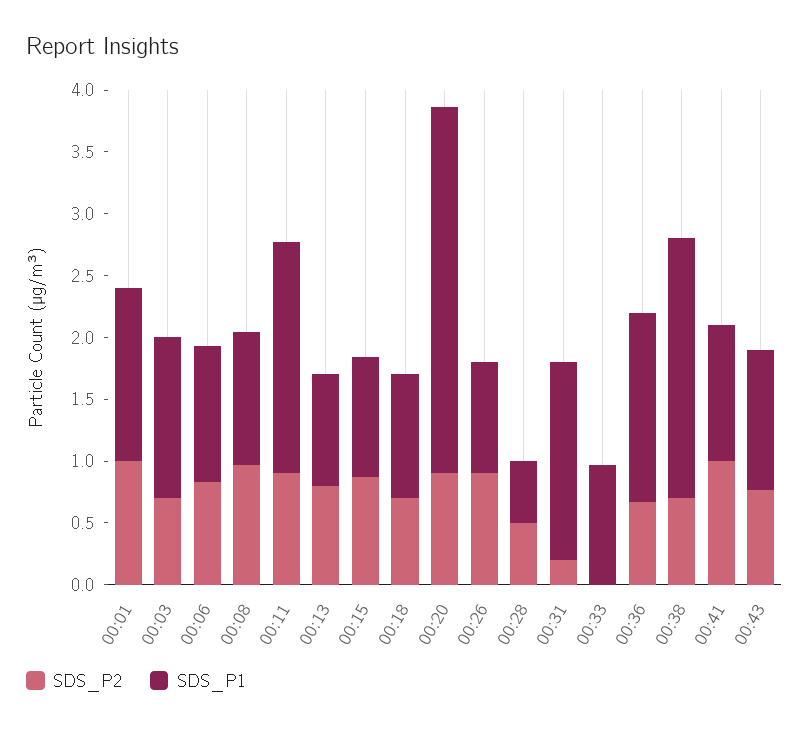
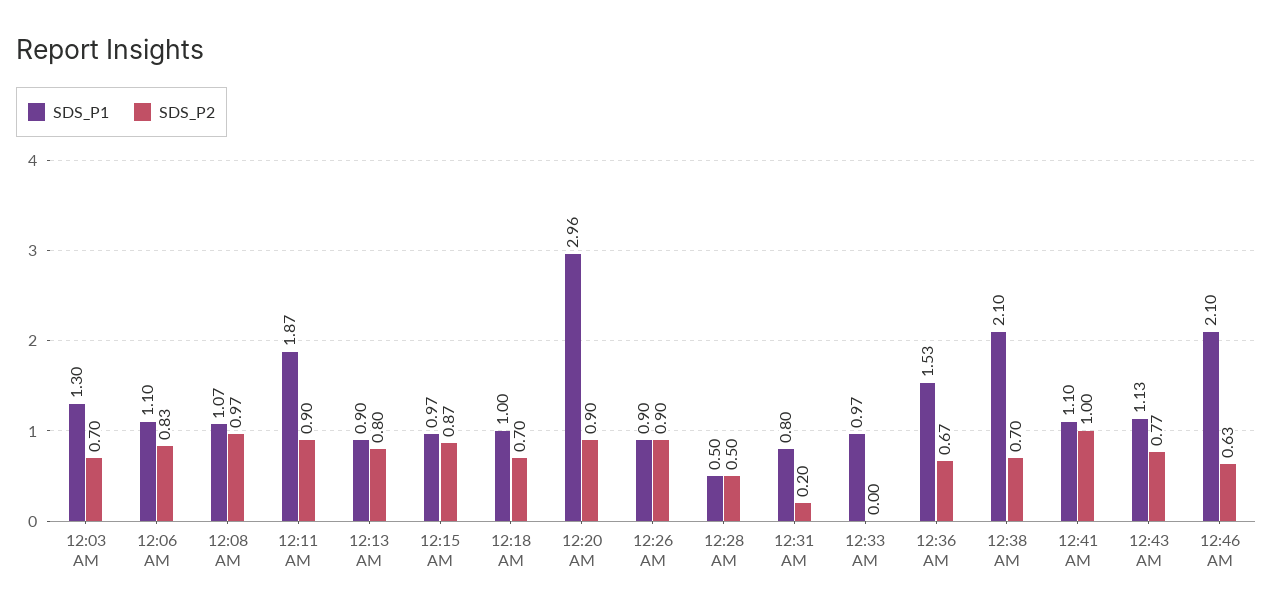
SDS_P2, 00:01: 1 -> none
SDS_P1, 00:01: 1.4 -> none
SDS_P1, 00:31: 1.6 -> 0.8
SDS_P1, 12:46 AM: none -> 2.1
SDS_P2, 12:46 AM: none -> 0.63

